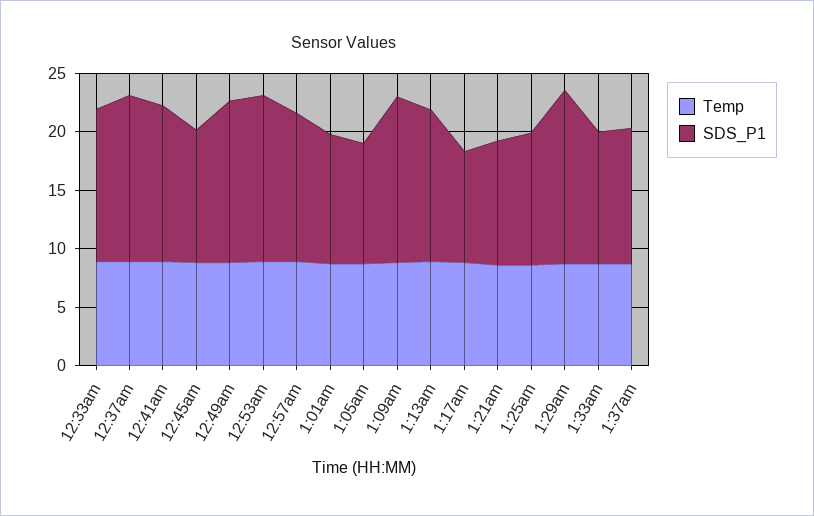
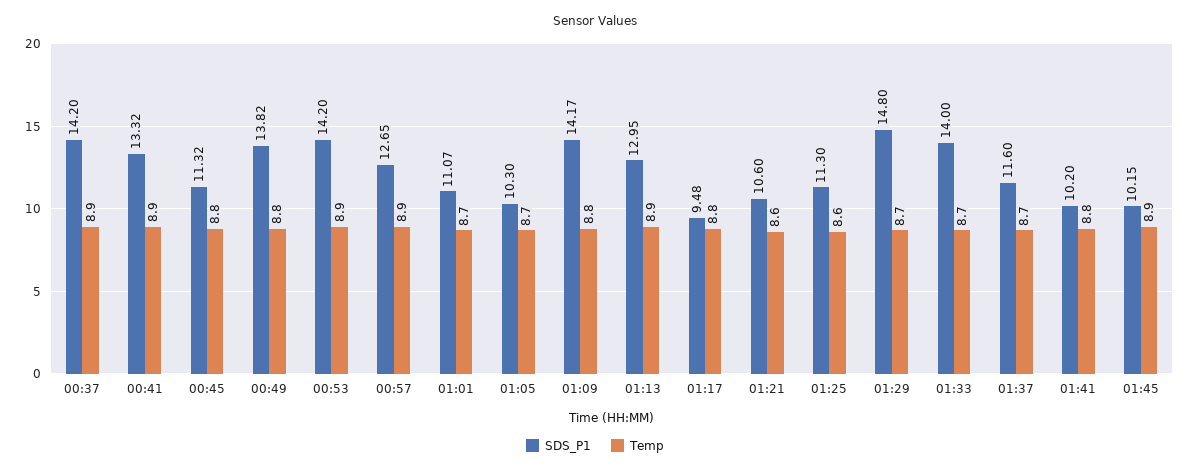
Temp, 12:33am: 9 -> none
SDS_P1, 12:33am: 13 -> none
SDS_P1, 1:33am: 11 -> 14
SDS_P1, 01:41: none -> 10.2
Temp, 01:41: none -> 8.8
SDS_P1, 01:45: none -> 10.15
Temp, 01:45: none -> 8.9

